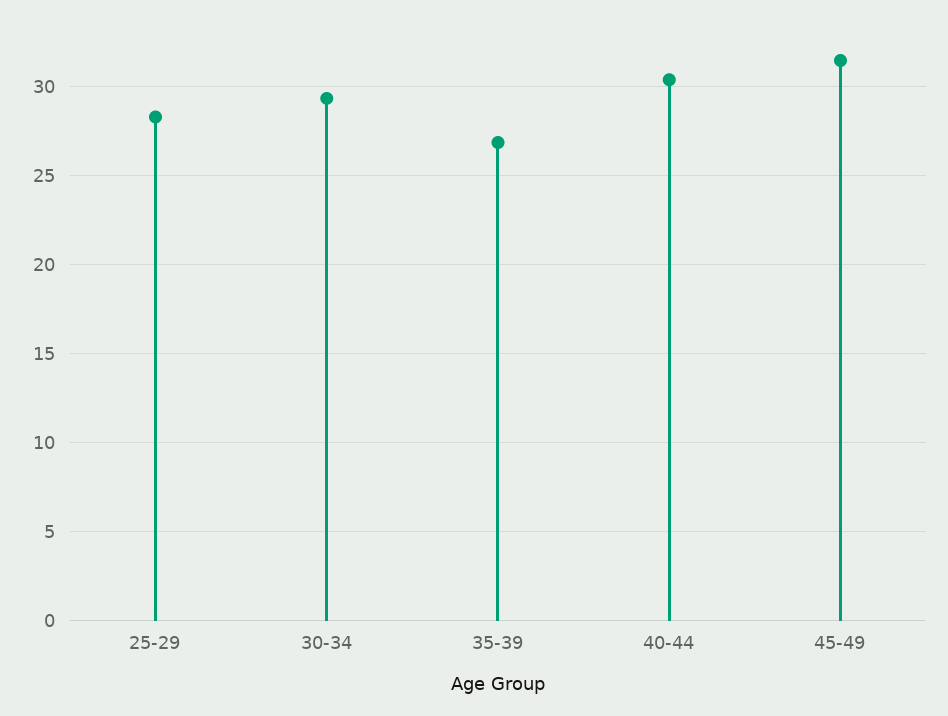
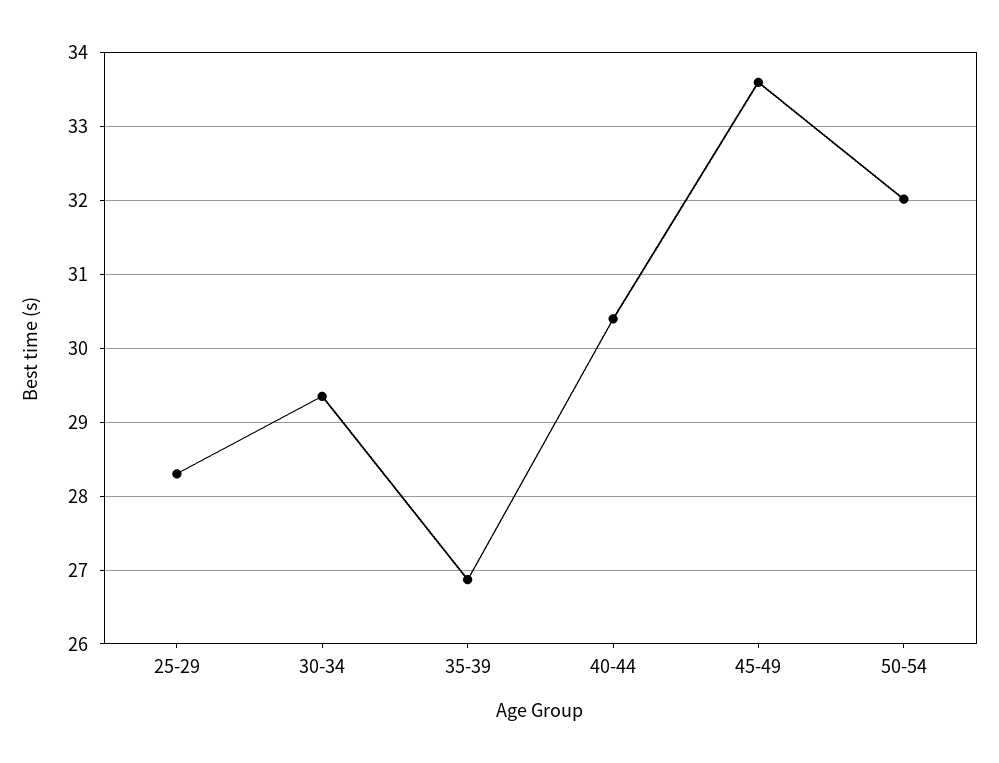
45-49: 31.5 -> 33.6
50-54: none -> 32

